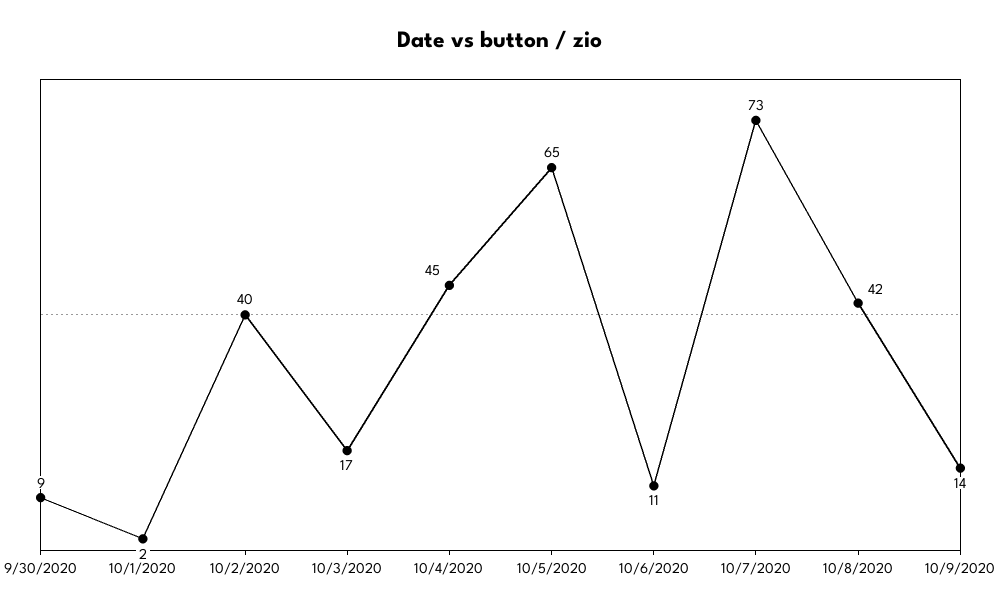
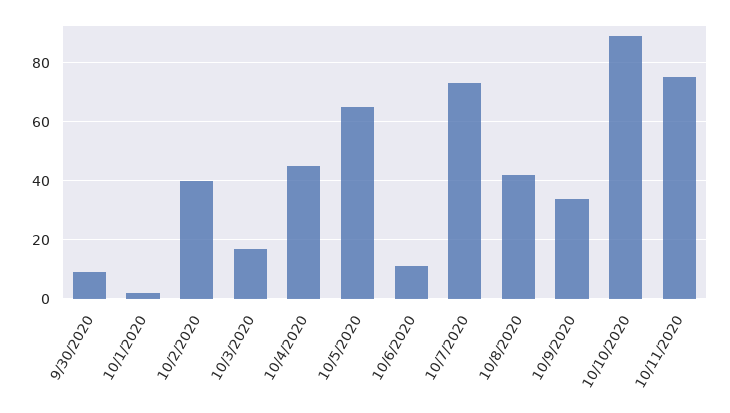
10/9/2020: 14 -> 35
10/10/2020: none -> 90
10/11/2020: none -> 75

